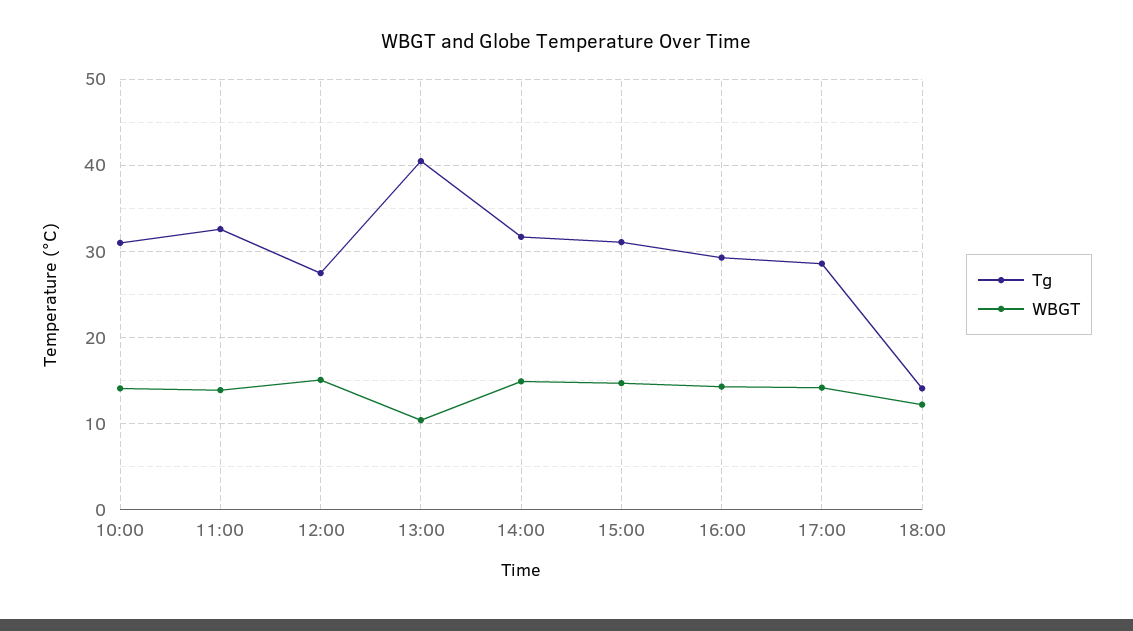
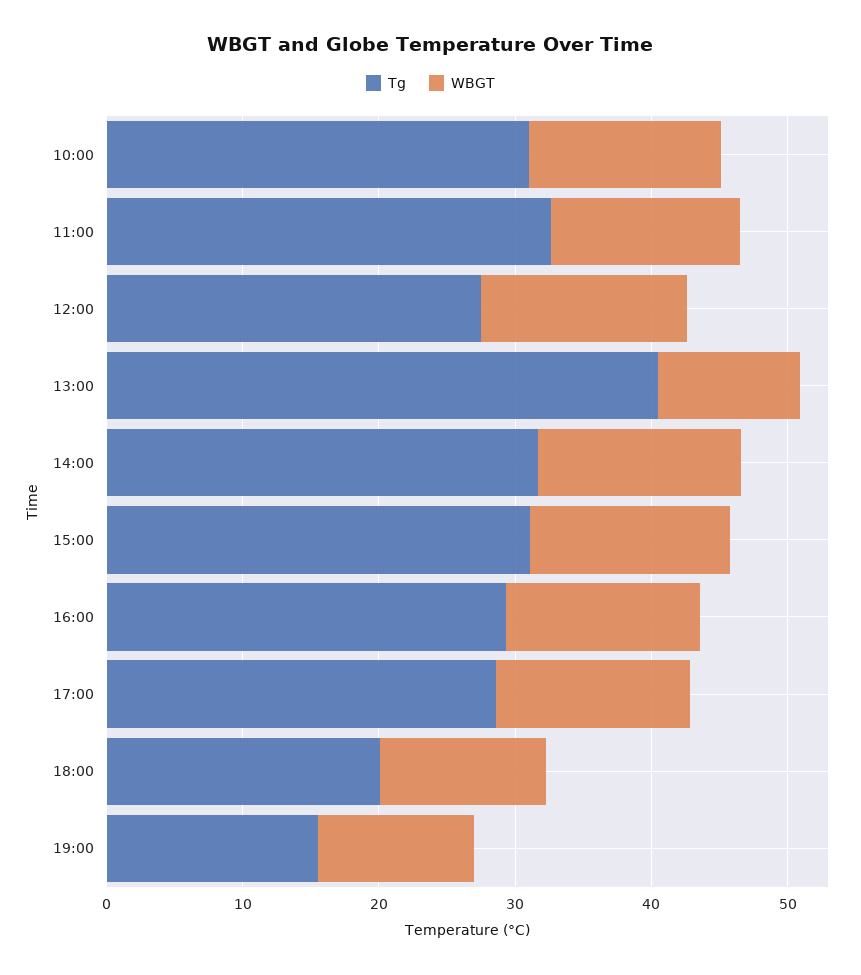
Tg, 18:00: 14 -> 20
Tg, 19:00: none -> 16
WBGT, 19:00: none -> 12

